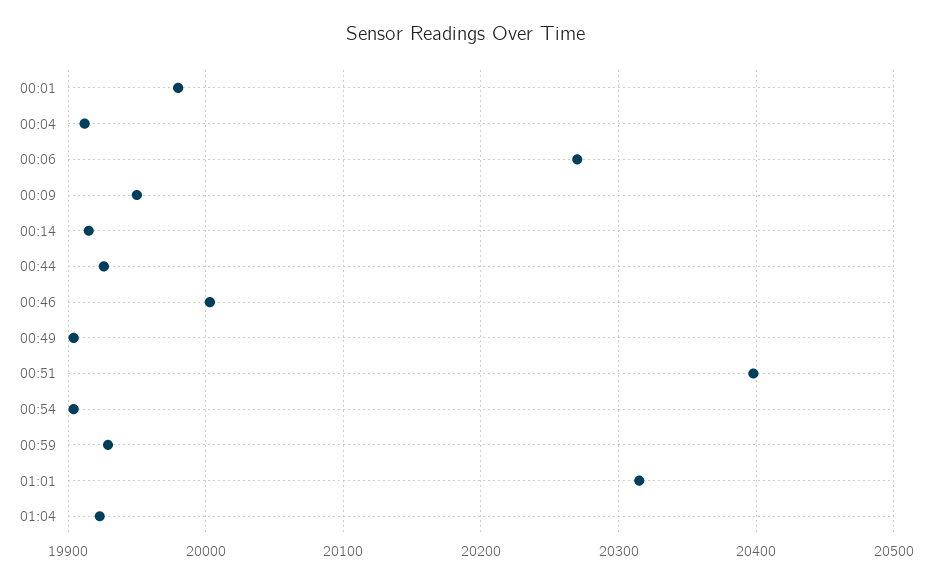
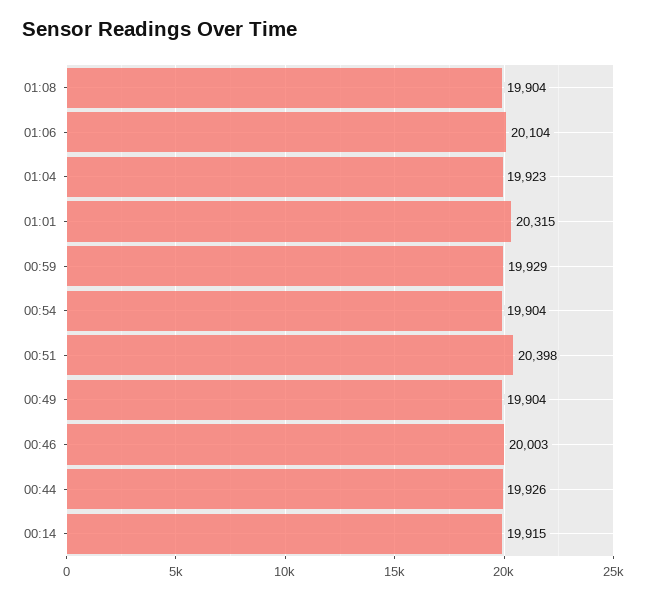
00:01: 19980 -> none
00:04: 19910 -> none
00:06: 20270 -> none
00:09: 19950 -> none
01:08: none -> 19904
01:06: none -> 20104

